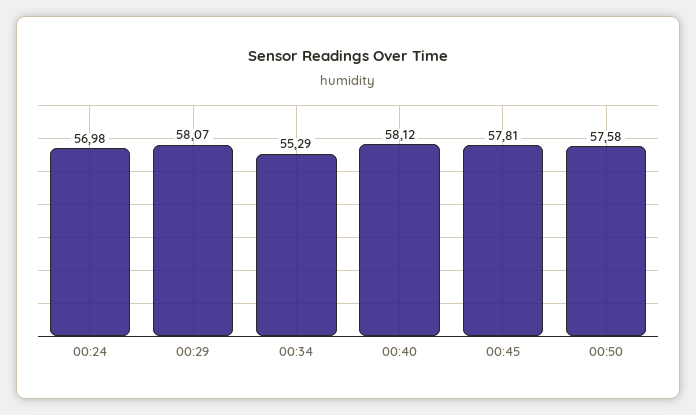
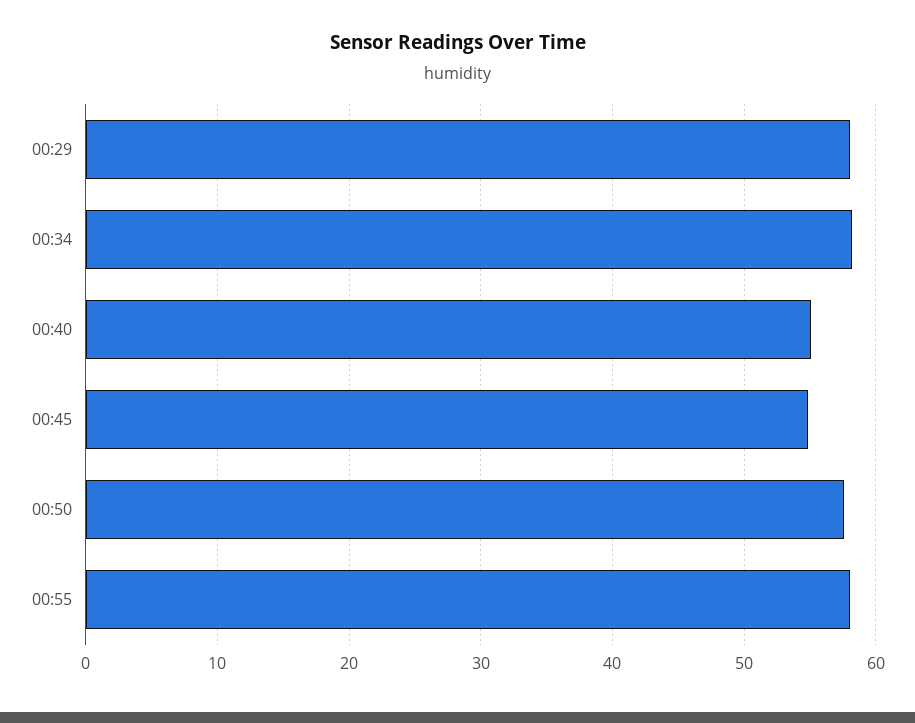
00:24: 56.98 -> none
00:34: 55.29 -> 58
00:40: 58.12 -> 55
00:45: 57.81 -> 55
00:55: none -> 58

